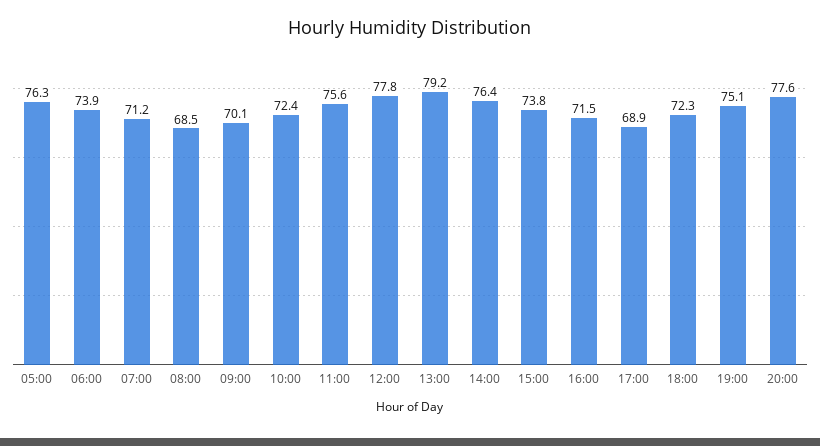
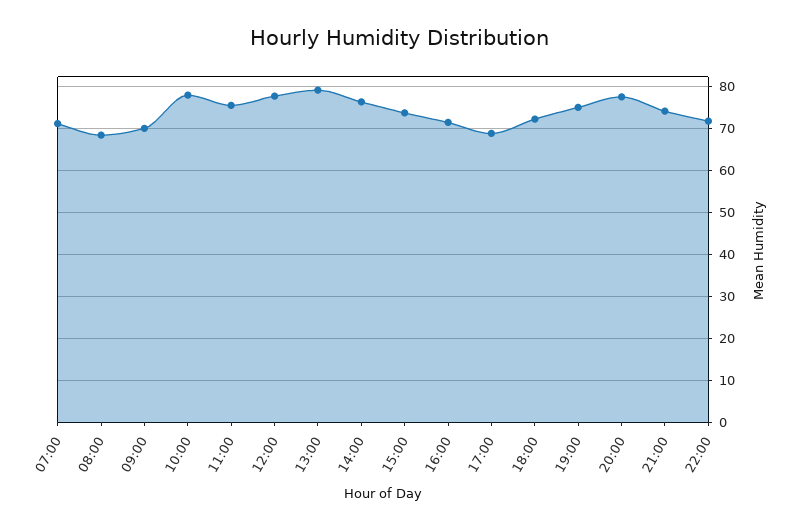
05:00: 76.3 -> none
06:00: 73.9 -> none
10:00: 72.4 -> 78
21:00: none -> 74
22:00: none -> 72

